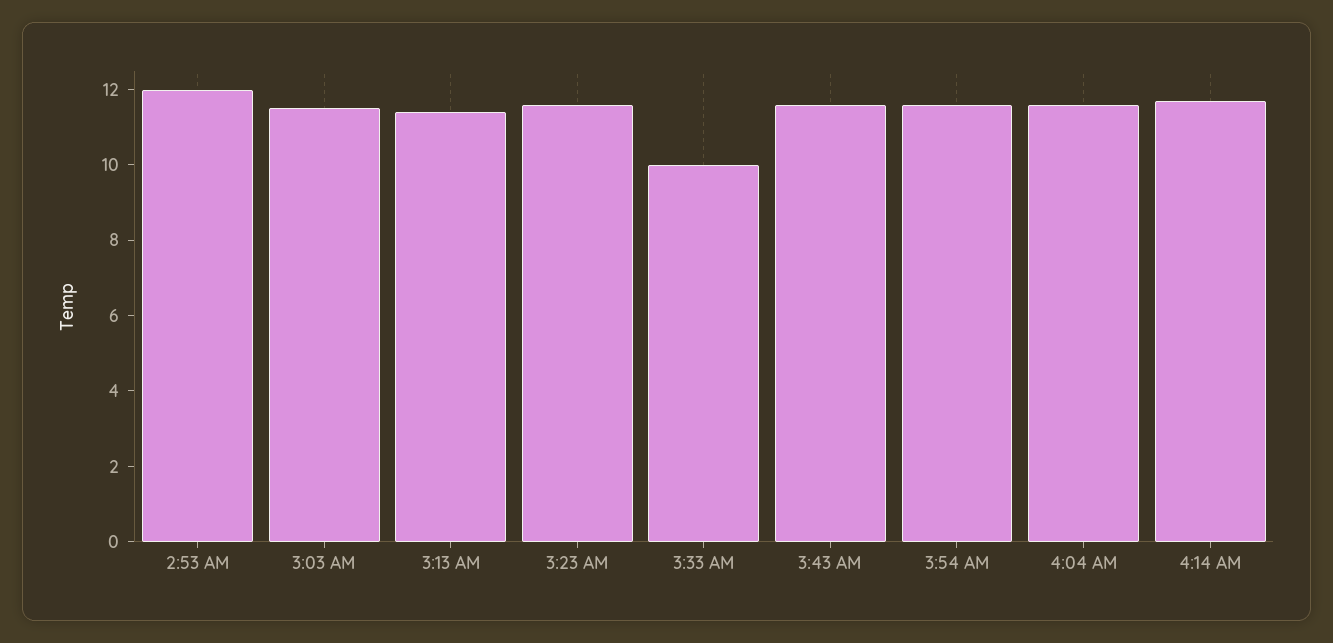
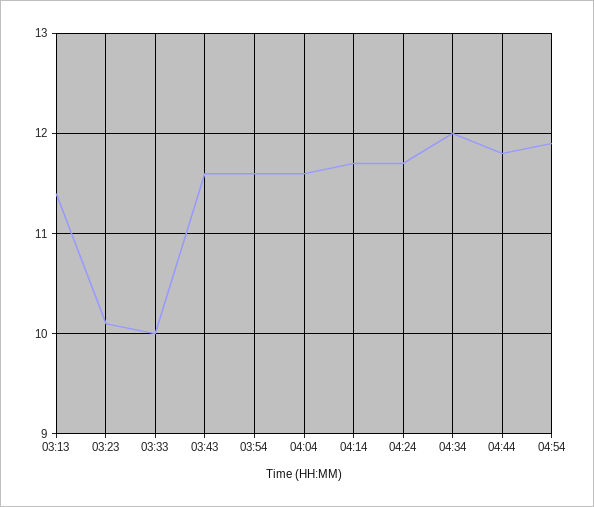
2:53 AM: 12 -> none
3:03 AM: 11.5 -> none
3:23 AM: 11.5 -> 10.1
04:24: none -> 11.7
04:34: none -> 12
04:44: none -> 11.8
04:54: none -> 11.9

